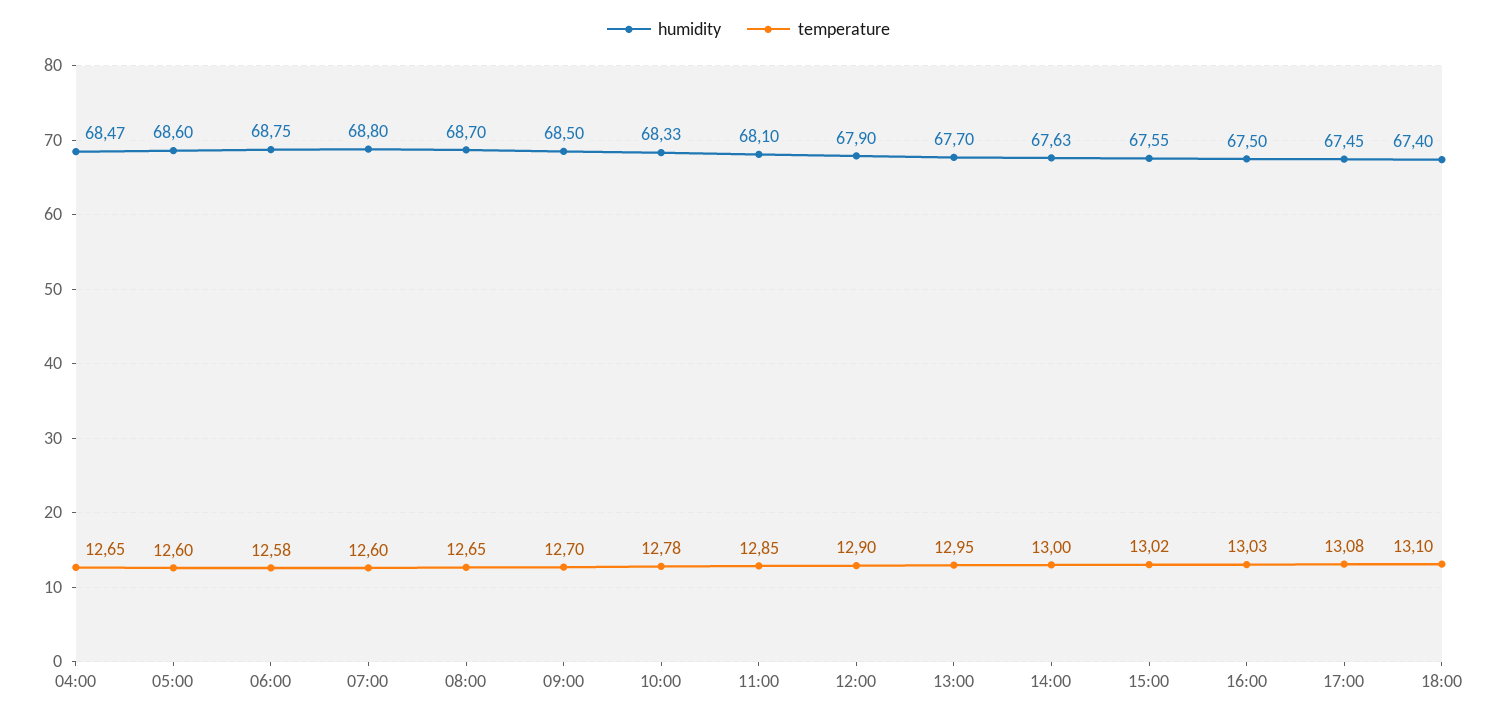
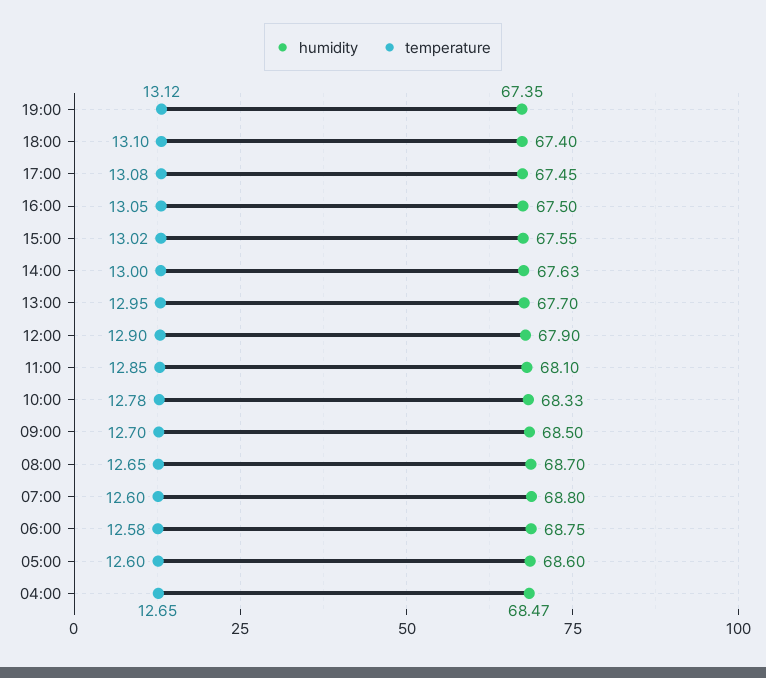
temperature, 16:00: 13.03 -> 13.05
humidity, 19:00: none -> 67.35
temperature, 19:00: none -> 13.12

